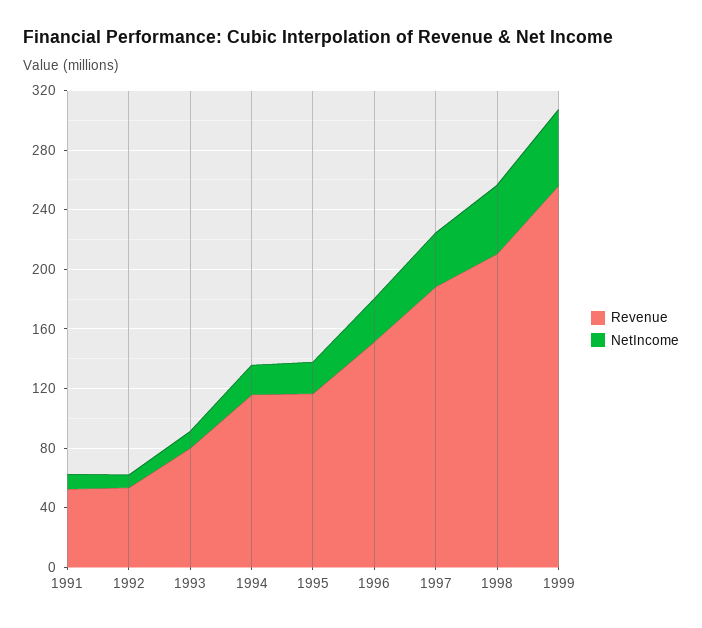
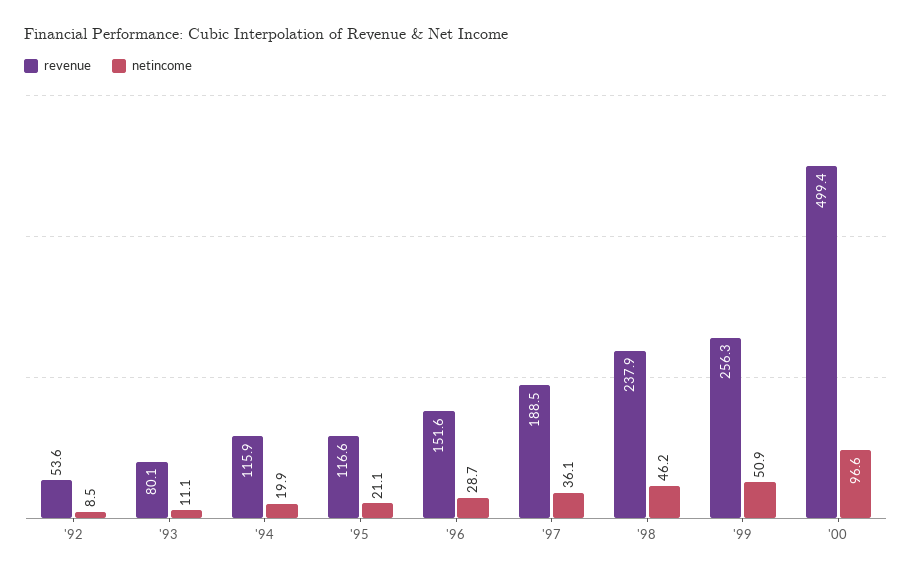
Revenue, 1991: 50 -> none
NetIncome, 1991: 10 -> none
Revenue, 1998: 210 -> 237.9
Revenue, '00: none -> 499.4
NetIncome, '00: none -> 96.6

